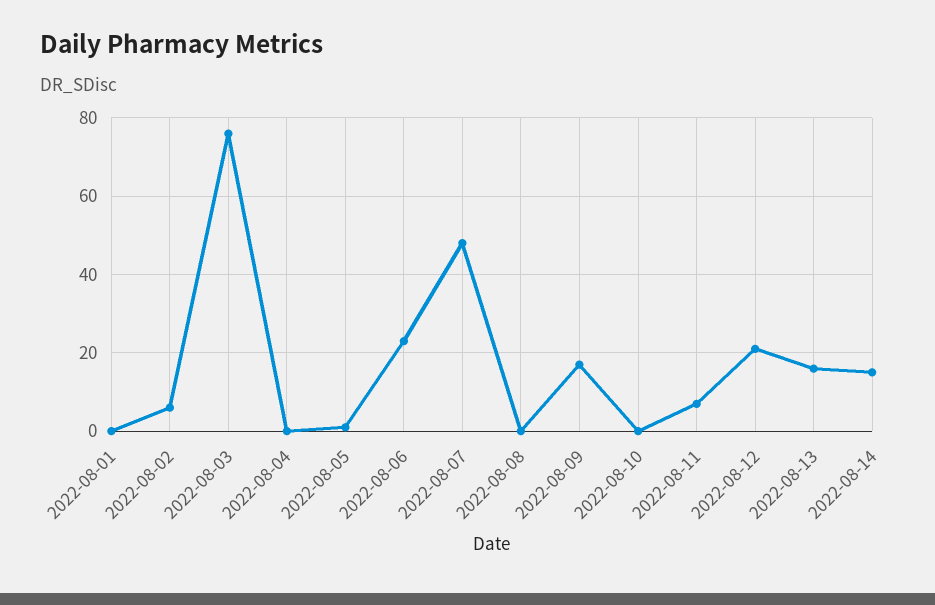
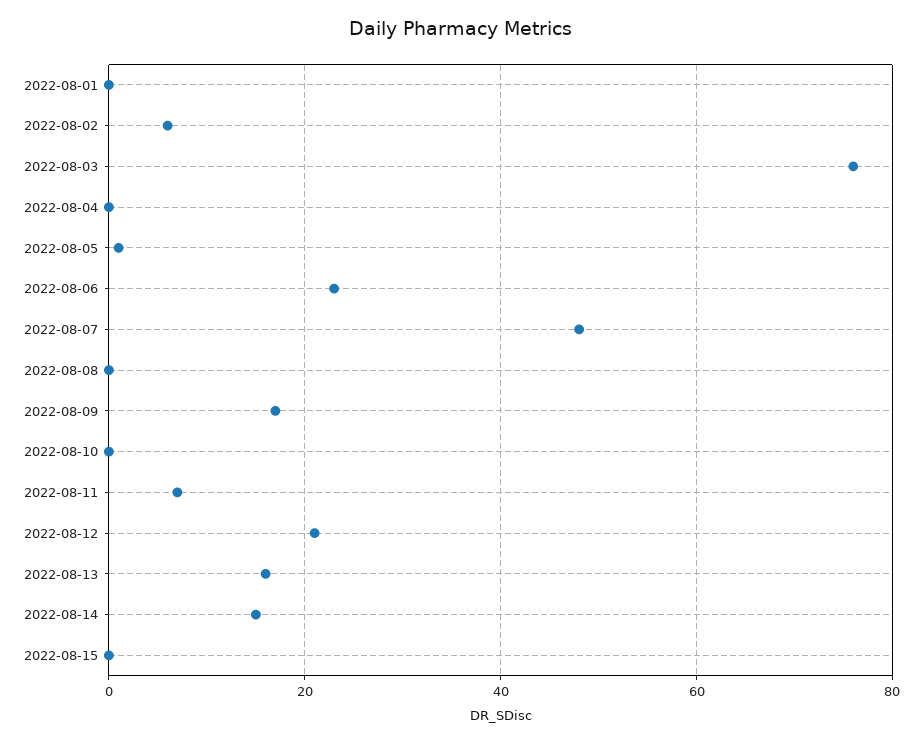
2022-08-15: none -> 0

